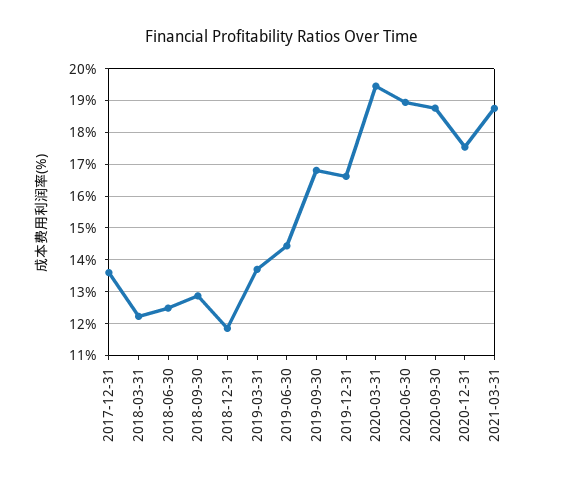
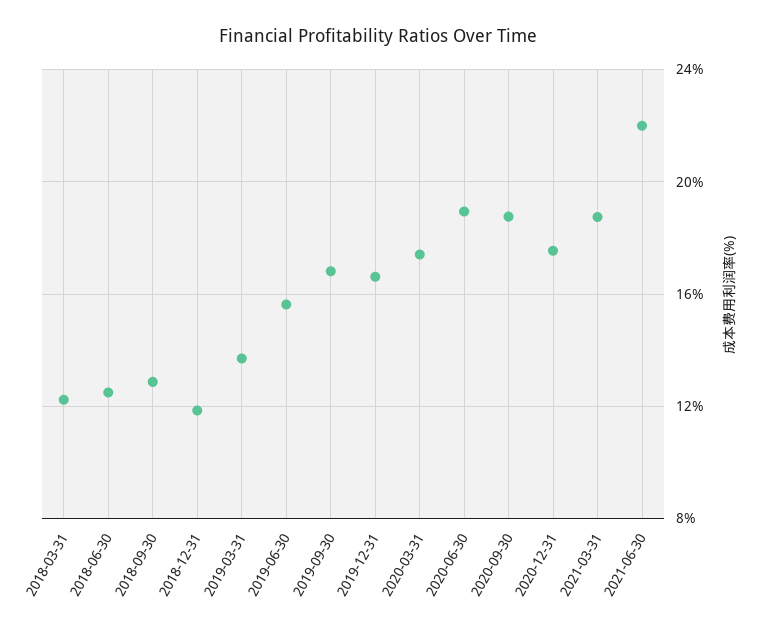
2017-12-31: 13.6 -> none
2019-06-30: 14.4 -> 15.5
2020-03-31: 19.4 -> 17.5
2021-06-30: none -> 22

